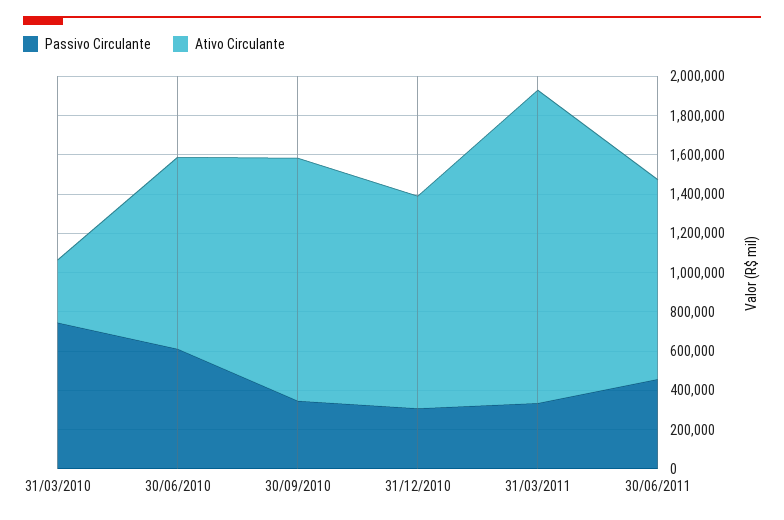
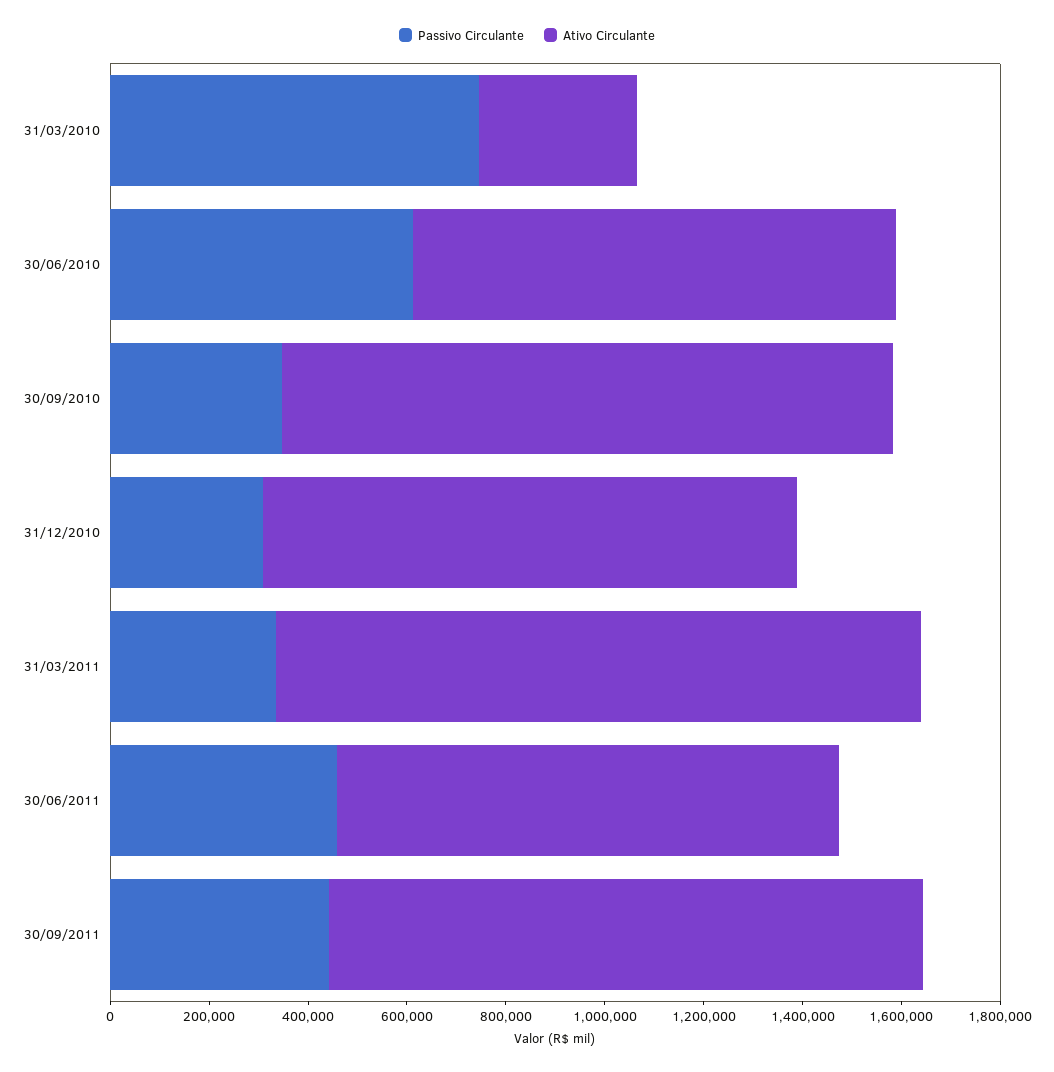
Ativo Circulante, 31/03/2011: 1600000 -> 1300000
Passivo Circulante, 30/09/2011: none -> 450000
Ativo Circulante, 30/09/2011: none -> 1200000

